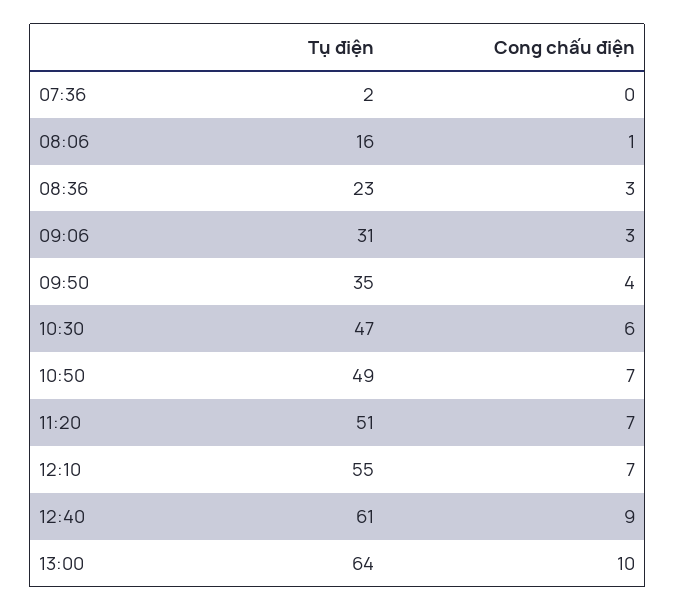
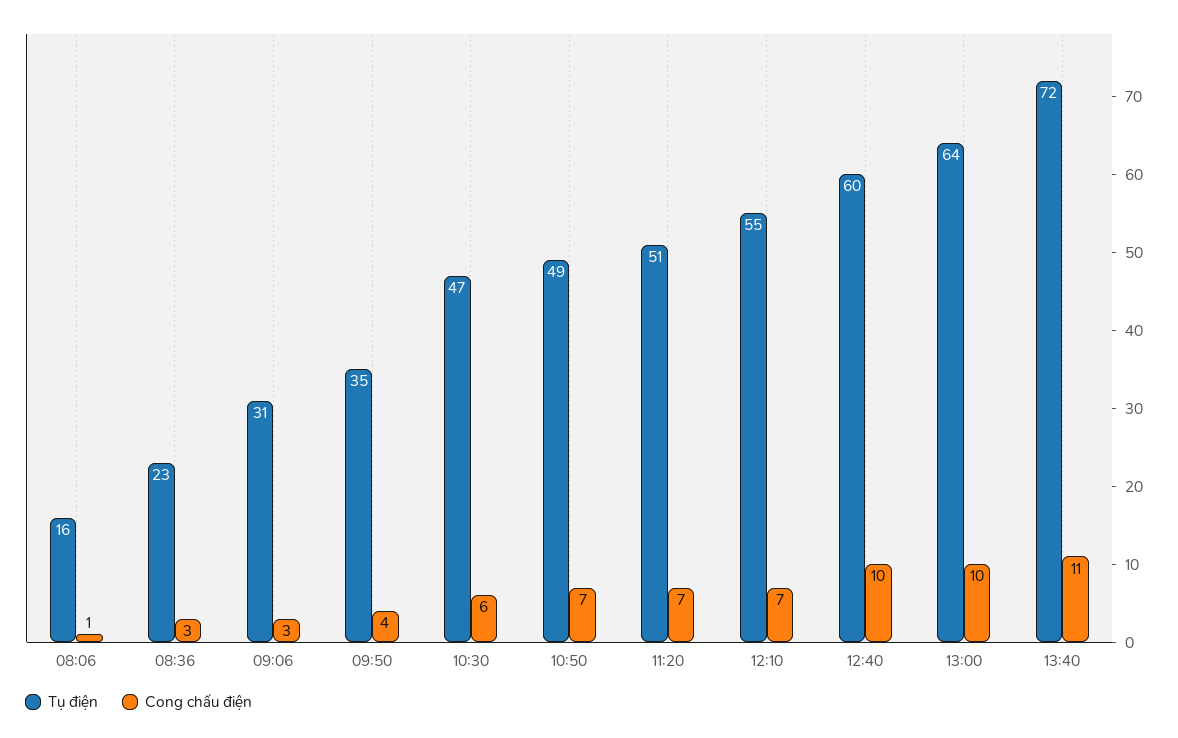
Tụ điện, 07:36: 2 -> none
Cong chấu điện, 07:36: 0 -> none
Tụ điện, 12:40: 61 -> 60
Cong chấu điện, 12:40: 9 -> 10
Tụ điện, 13:40: none -> 72
Cong chấu điện, 13:40: none -> 11

